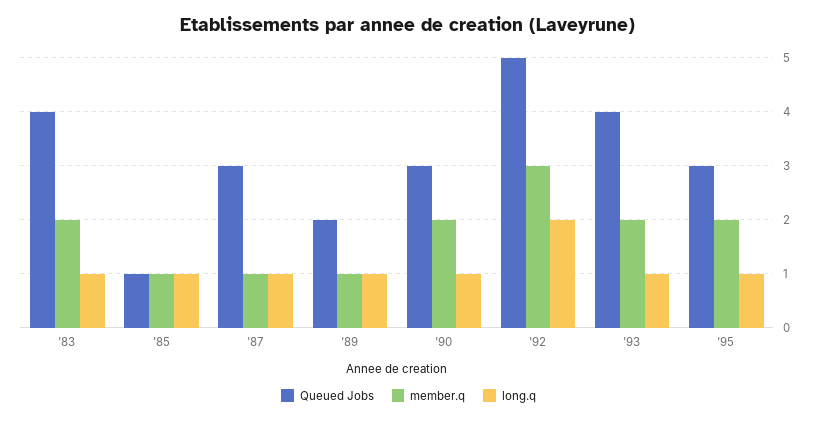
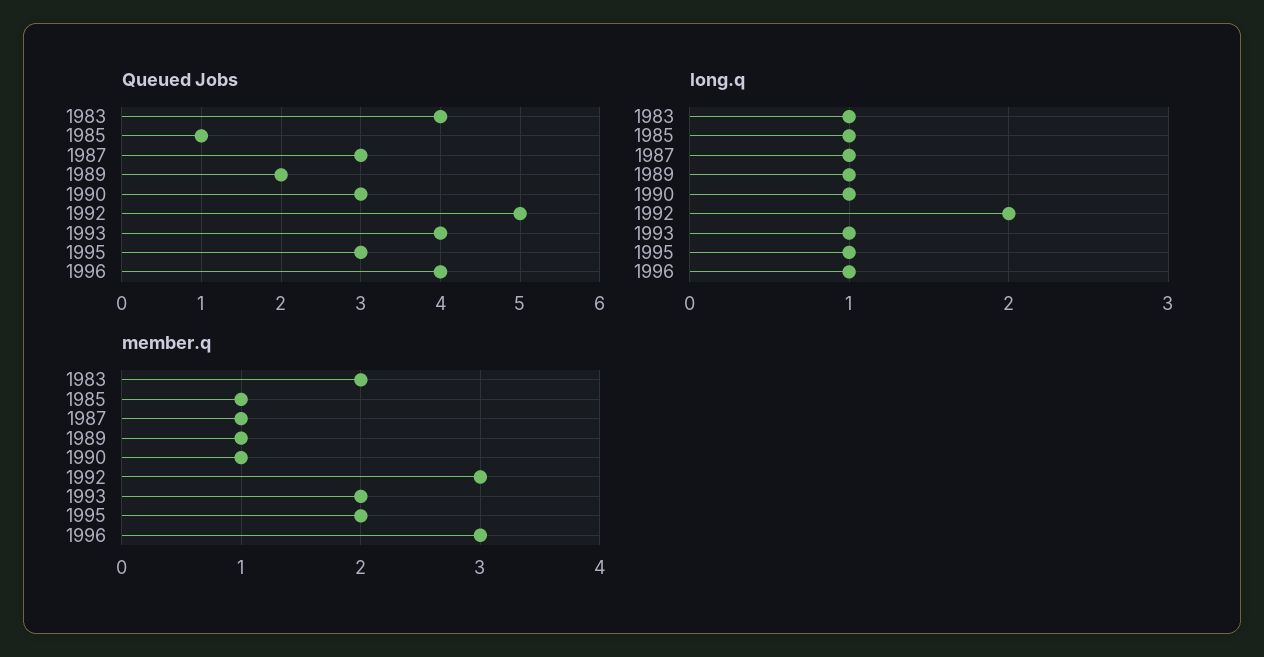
member.q, '90: 2 -> 1
Queued Jobs, 1996: none -> 4
long.q, 1996: none -> 1
member.q, 1996: none -> 3

